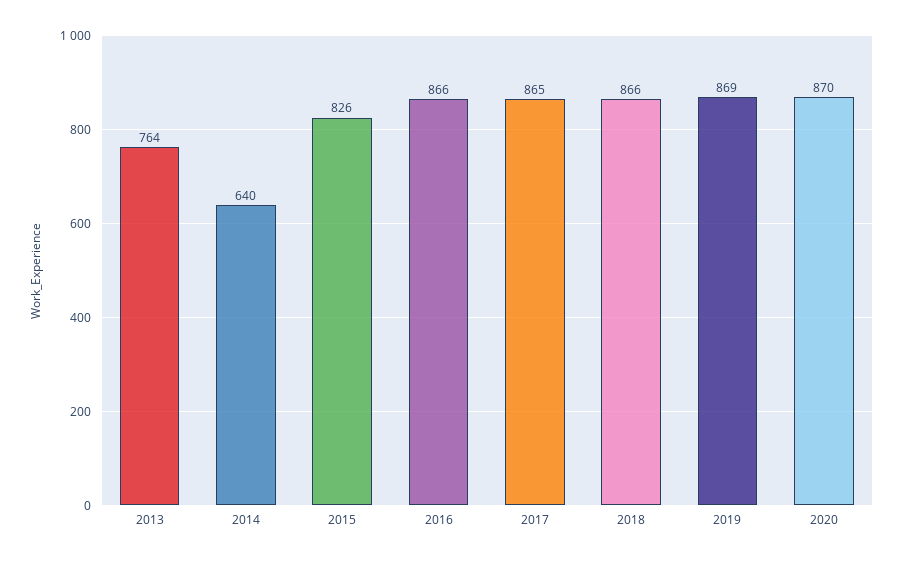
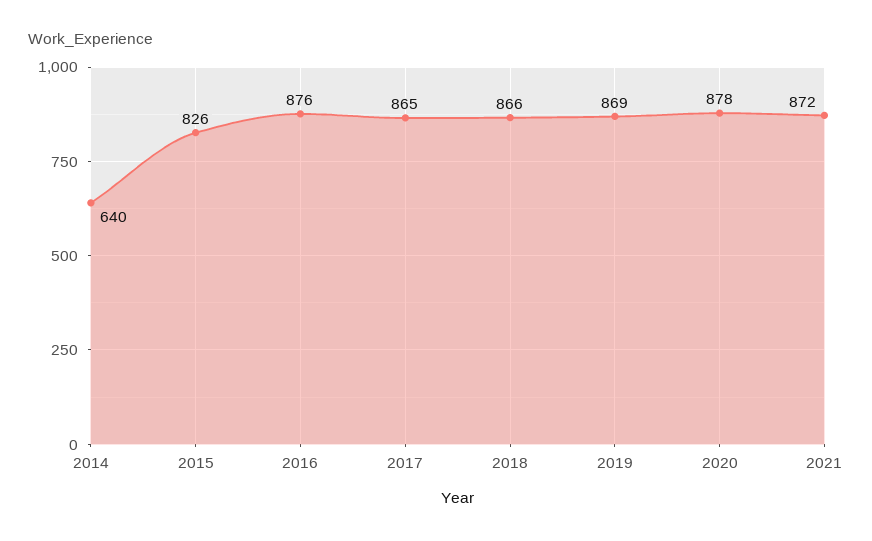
2013: 764 -> none
2016: 866 -> 876
2020: 870 -> 878
2021: none -> 872

